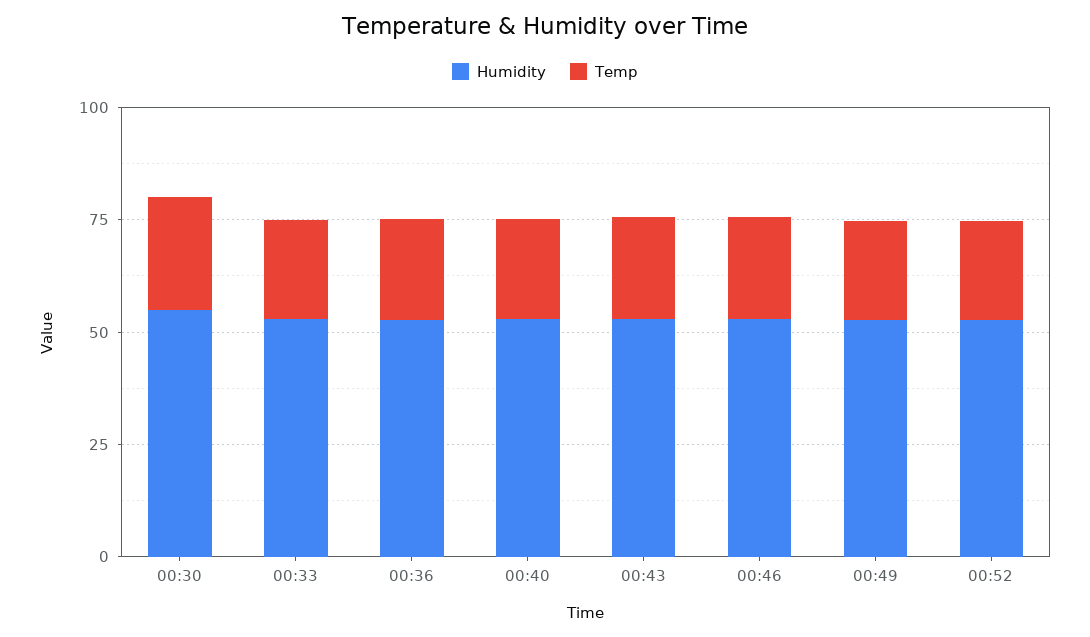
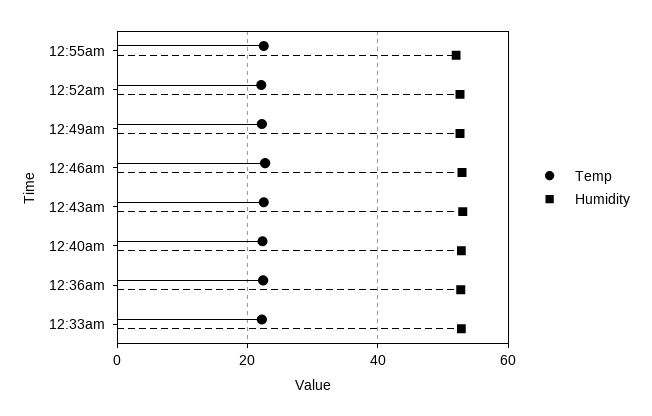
Humidity, 00:30: 55 -> none
Temp, 00:30: 25 -> none
Temp, 12:55am: none -> 22
Humidity, 12:55am: none -> 52

